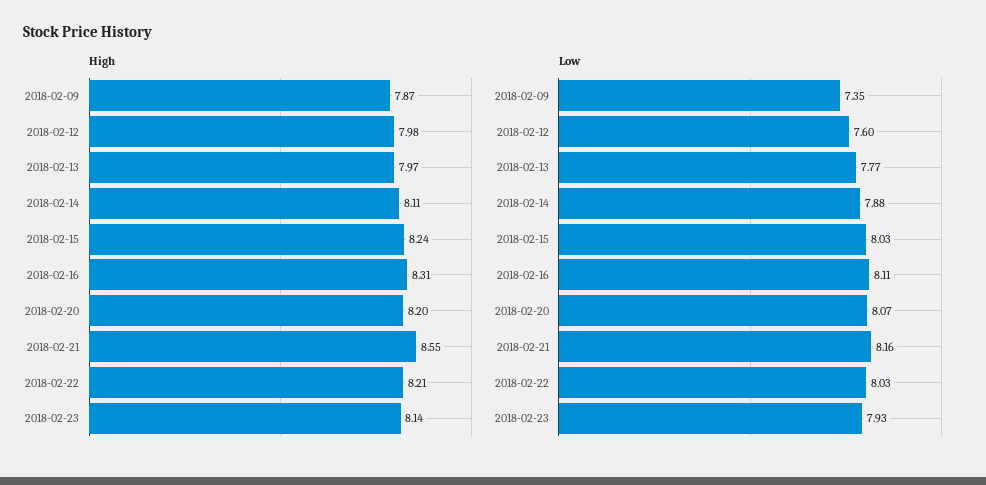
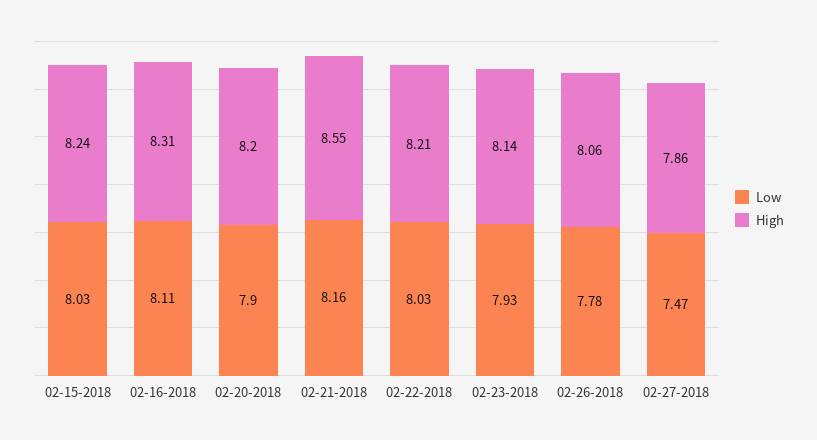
High, 2018-02-09: 7.87 -> none
High, 2018-02-12: 7.98 -> none
High, 2018-02-13: 7.97 -> none
High, 2018-02-14: 8.11 -> none
Low, 2018-02-09: 7.35 -> none
Low, 2018-02-12: 7.6 -> none
Low, 2018-02-13: 7.77 -> none
Low, 2018-02-14: 7.88 -> none
Low, 2018-02-20: 8.07 -> 7.9
Low, 02-26-2018: none -> 7.78
High, 02-26-2018: none -> 8.06
Low, 02-27-2018: none -> 7.47
High, 02-27-2018: none -> 7.86

